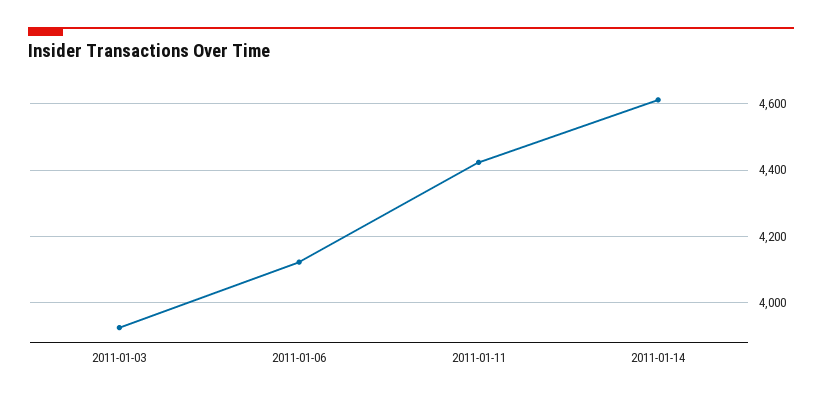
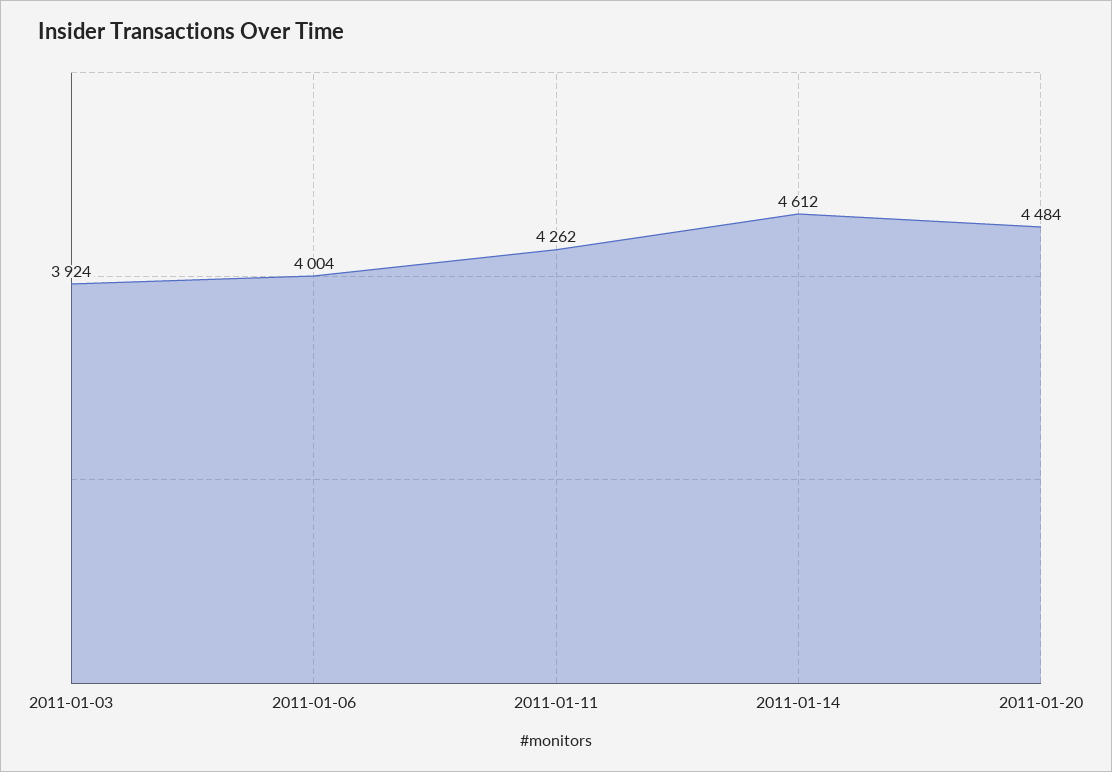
2011-01-06: 4120 -> 4004
2011-01-11: 4420 -> 4262
2011-01-20: none -> 4484

